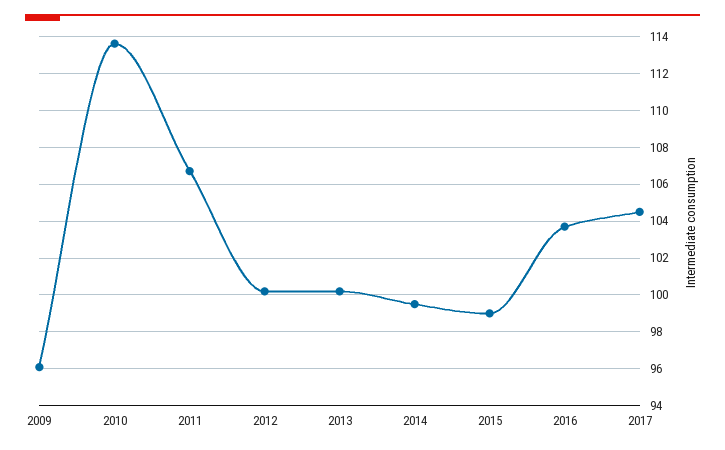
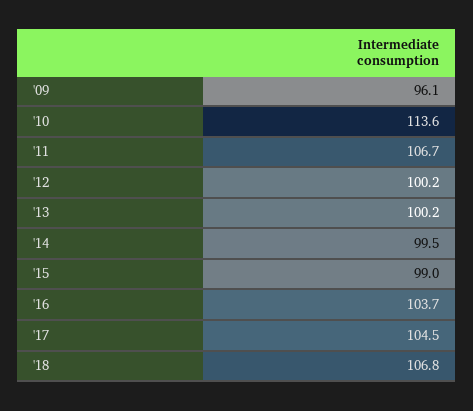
'18: none -> 106.8

